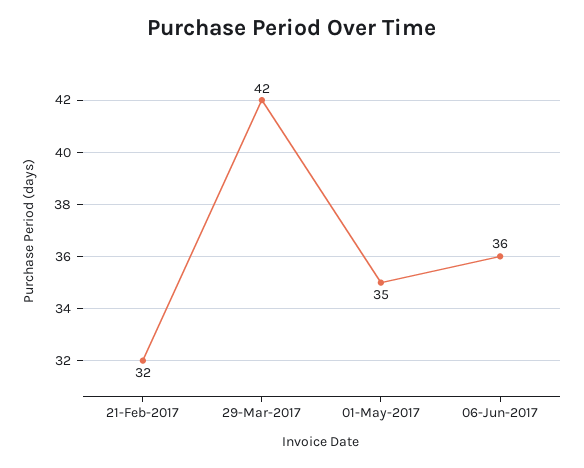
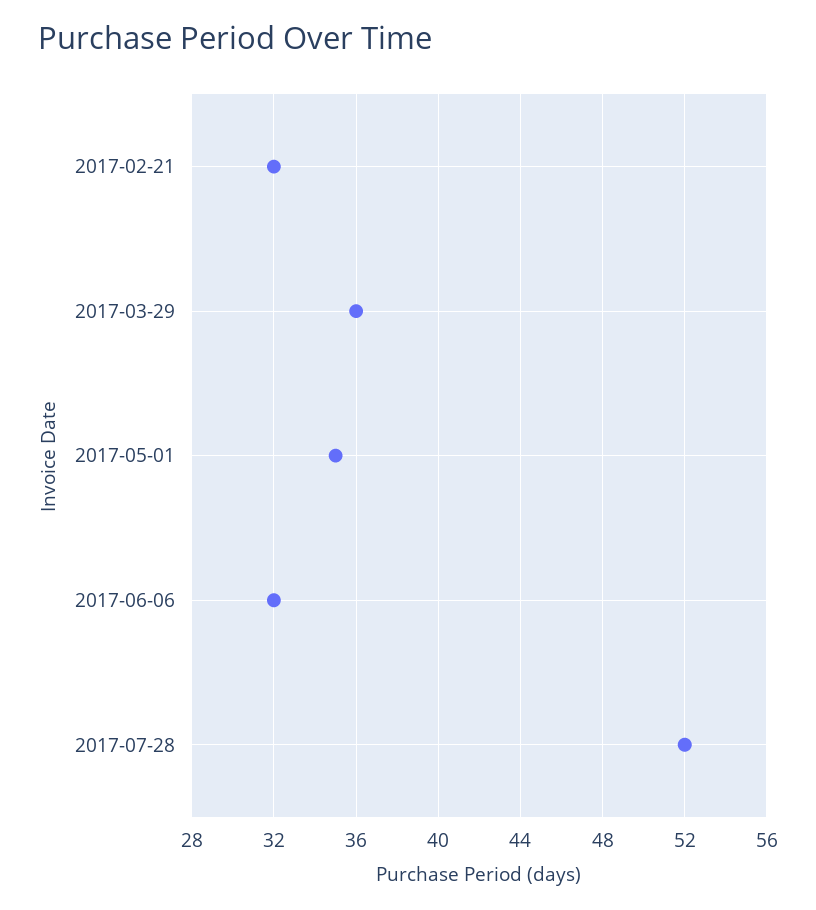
29-Mar-2017: 42 -> 36
06-Jun-2017: 36 -> 32
2017-07-28: none -> 52

